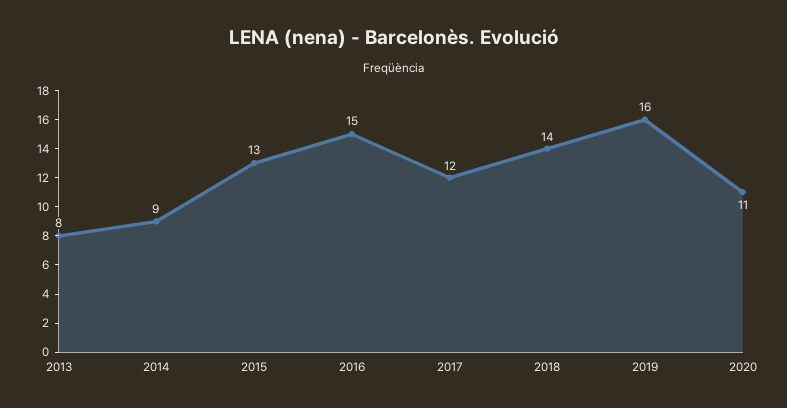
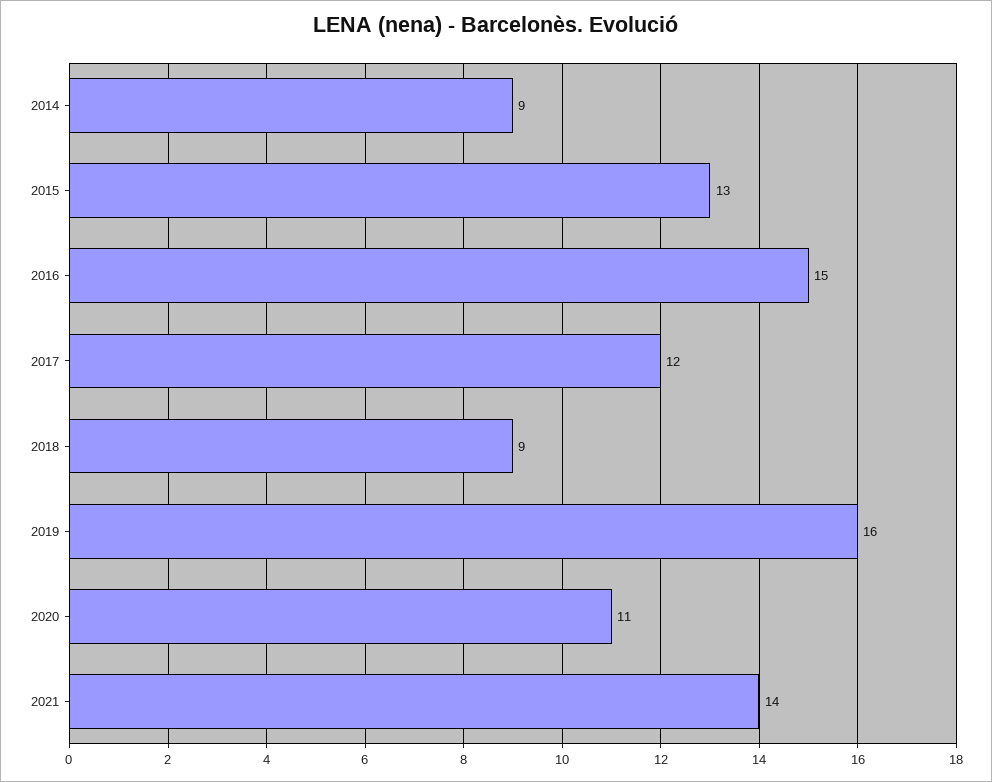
2013: 8 -> none
2018: 14 -> 9
2021: none -> 14

